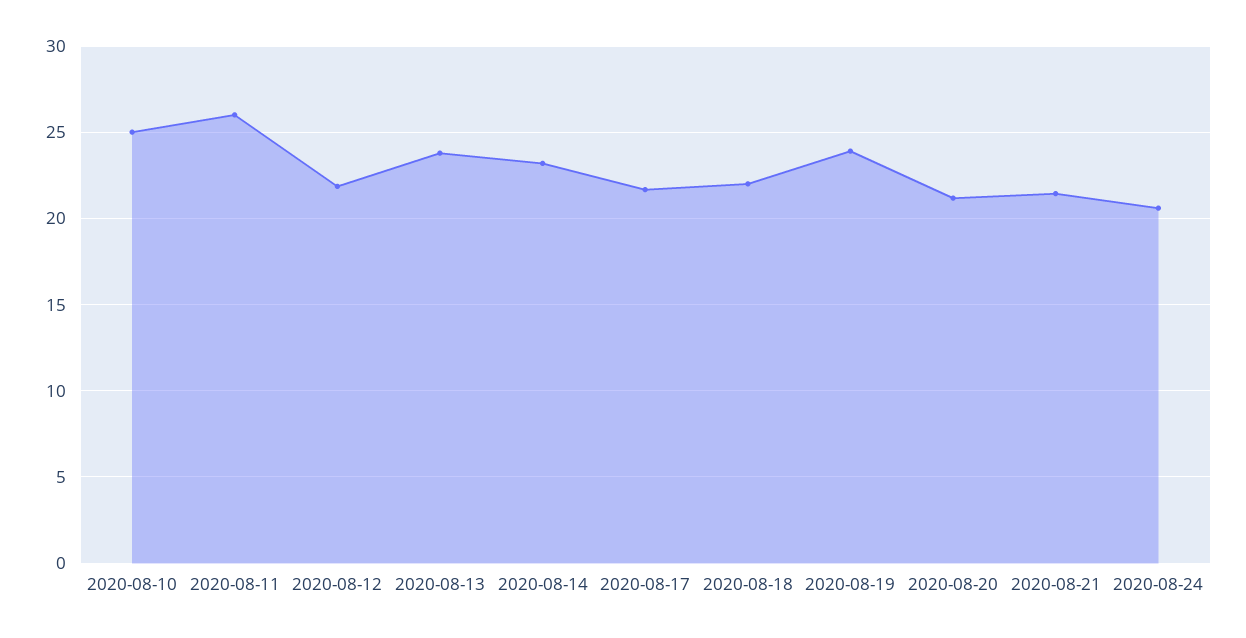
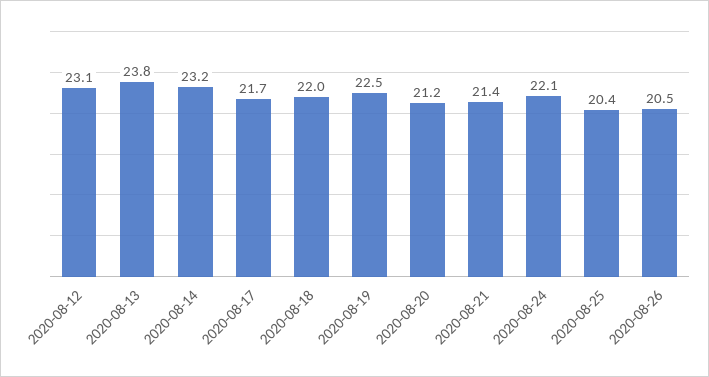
2020-08-10: 25 -> none
2020-08-11: 26 -> none
2020-08-12: 22 -> 23.1
2020-08-19: 24 -> 22.5
2020-08-24: 20.5 -> 22.1
2020-08-25: none -> 20.4
2020-08-26: none -> 20.5

